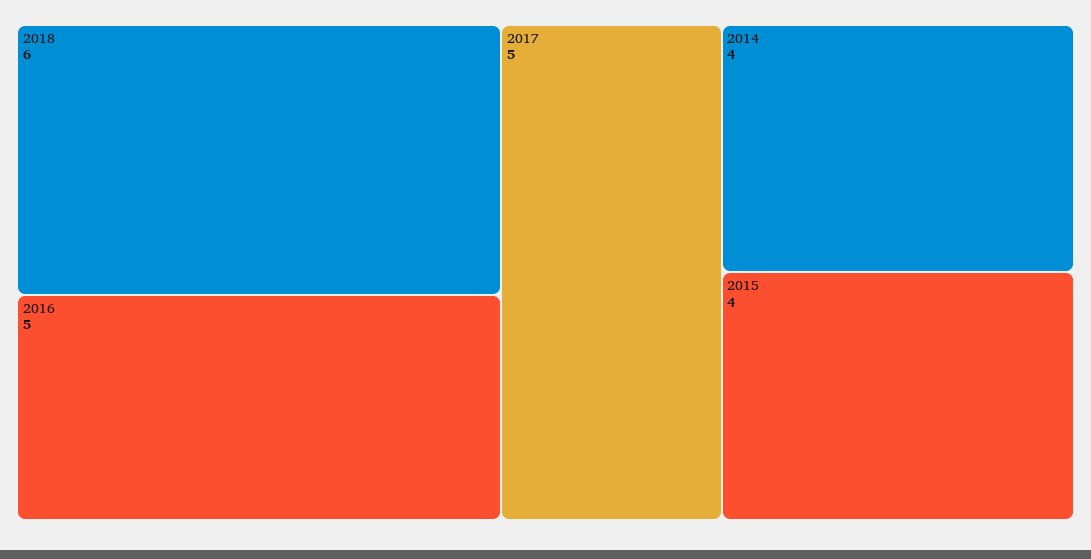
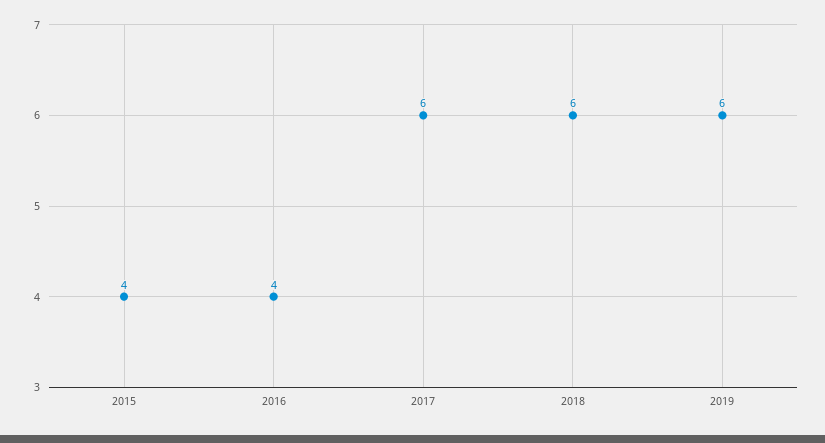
2016: 5 -> 4
2017: 5 -> 6
2014: 4 -> none
2019: none -> 6

